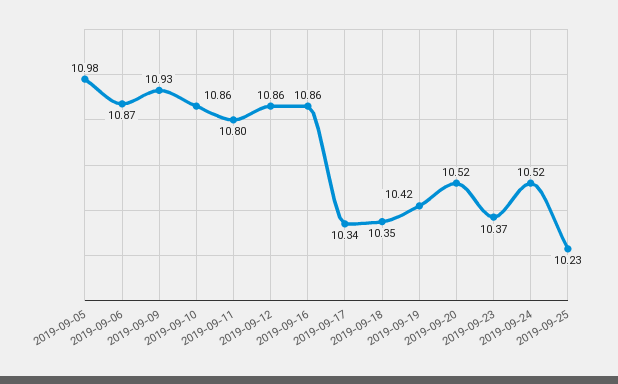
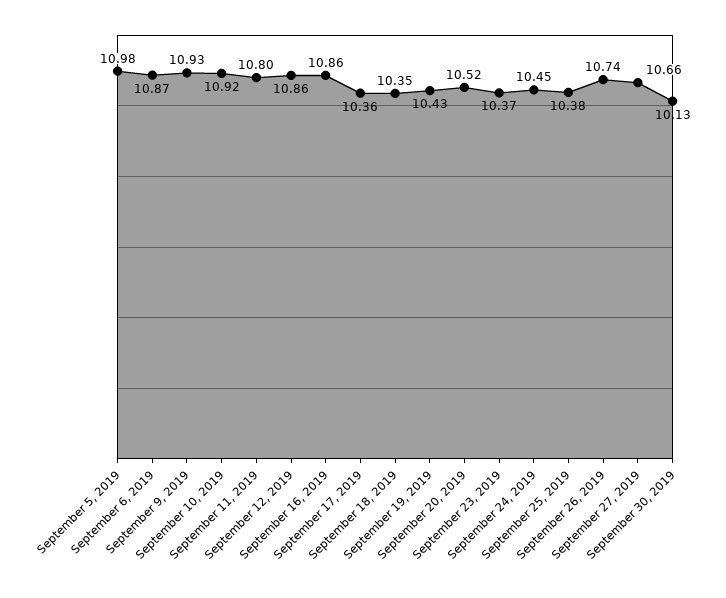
2019-09-10: 10.86 -> 10.92
2019-09-17: 10.34 -> 10.36
2019-09-19: 10.42 -> 10.43
2019-09-24: 10.52 -> 10.45
2019-09-25: 10.23 -> 10.38
September 26, 2019: none -> 10.74
September 27, 2019: none -> 10.66
September 30, 2019: none -> 10.13

